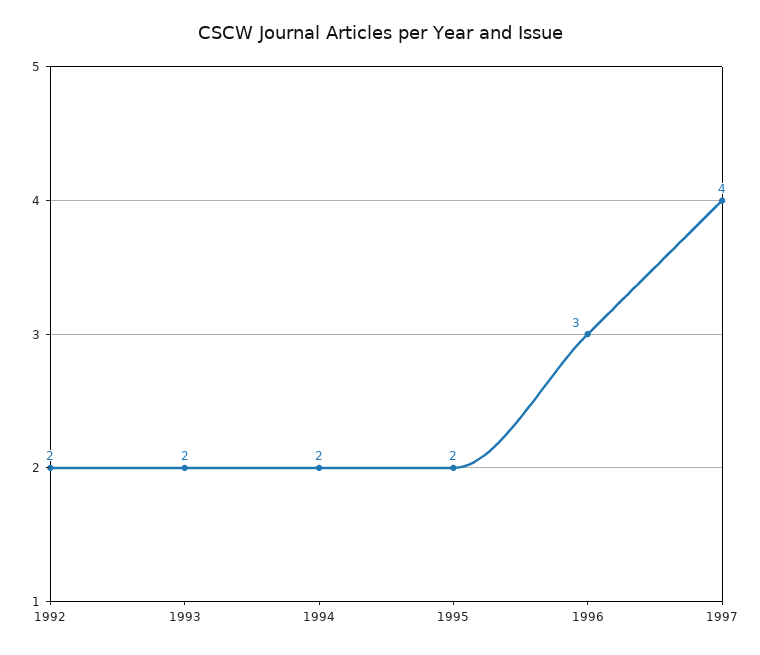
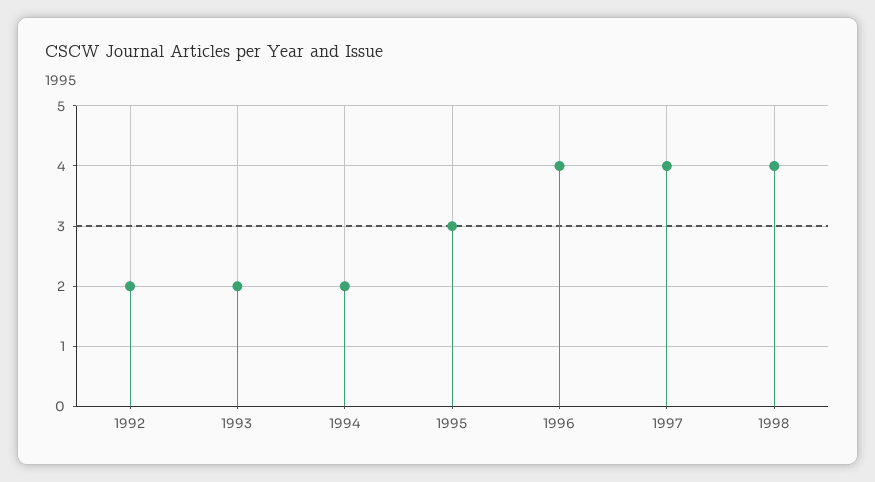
1995: 2 -> 3
1996: 3 -> 4
1998: none -> 4

